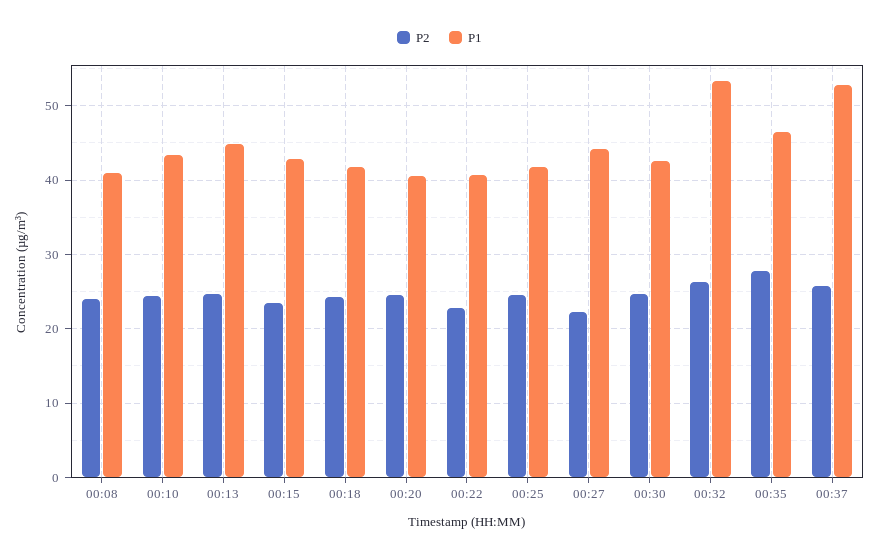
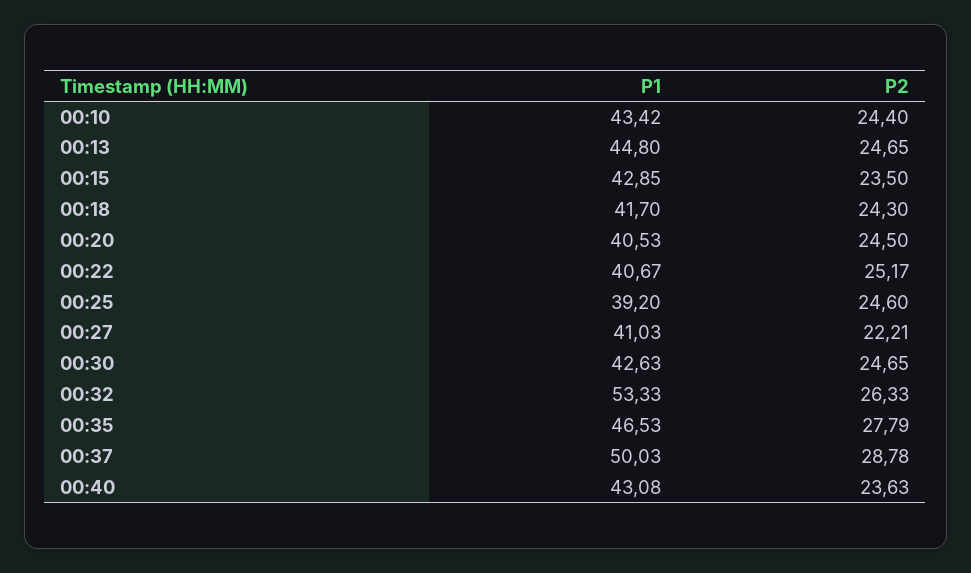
P2, 00:08: 24 -> none
P1, 00:08: 41 -> none
P2, 00:22: 23 -> 25.17
P1, 00:25: 42 -> 39.2
P1, 00:27: 44 -> 41.03
P2, 00:37: 26 -> 28.78
P1, 00:37: 53 -> 50.03
P1, 00:40: none -> 43.08
P2, 00:40: none -> 23.63

